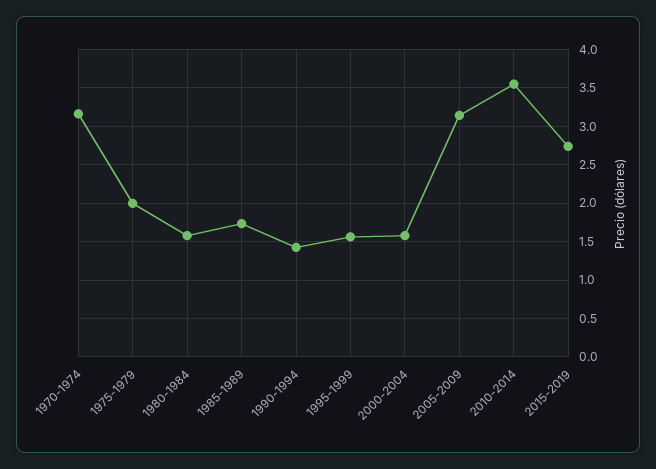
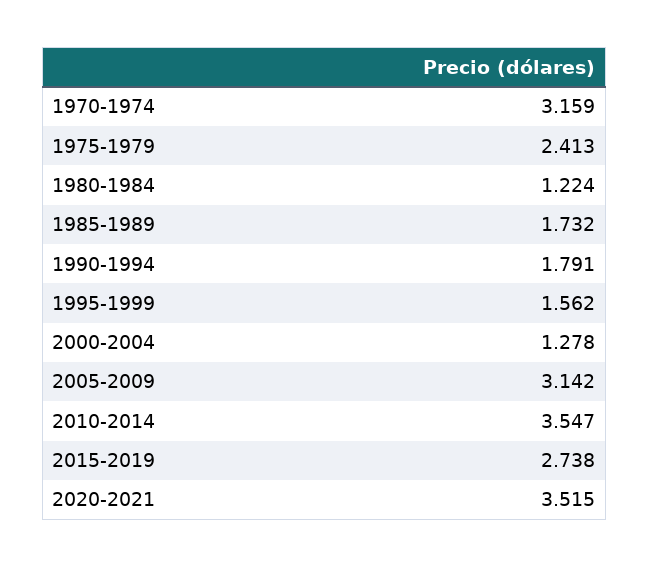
1975-1979: 2 -> 2.413
1980-1984: 1.6 -> 1.224
1990-1994: 1.4 -> 1.791
2000-2004: 1.6 -> 1.278
2020-2021: none -> 3.515

